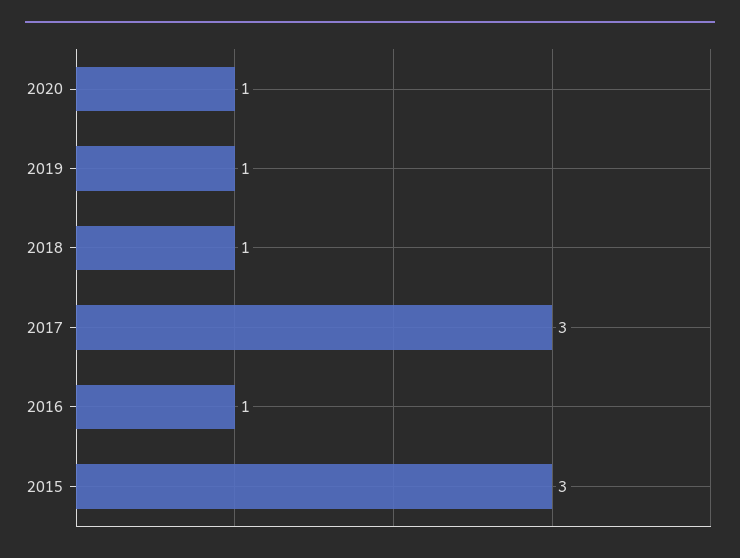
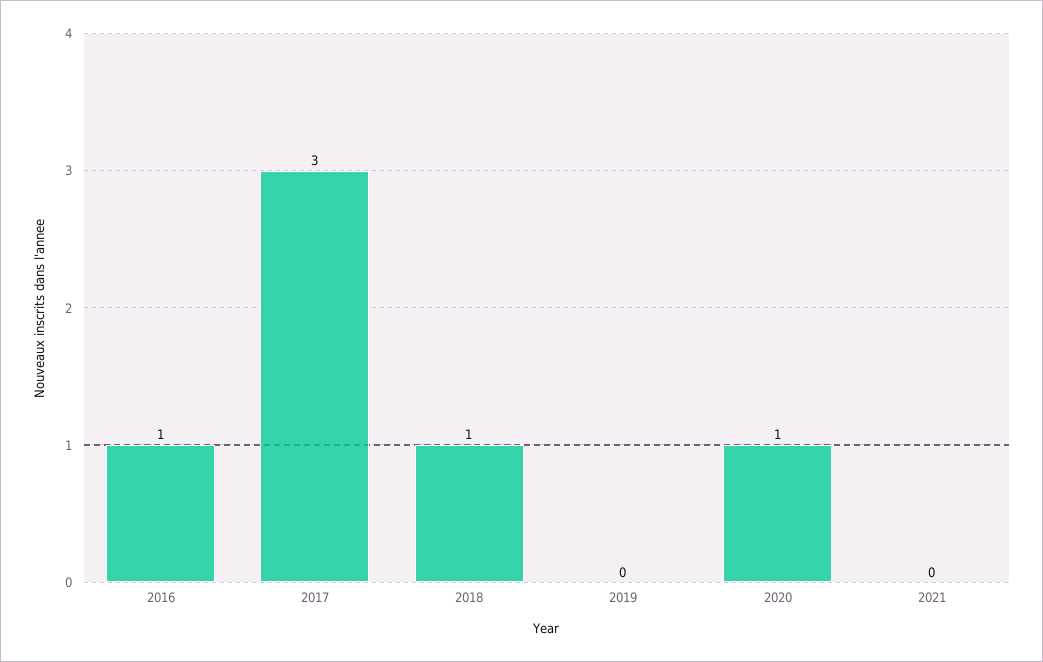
2019: 1 -> 0
2015: 3 -> none
2021: none -> 0

